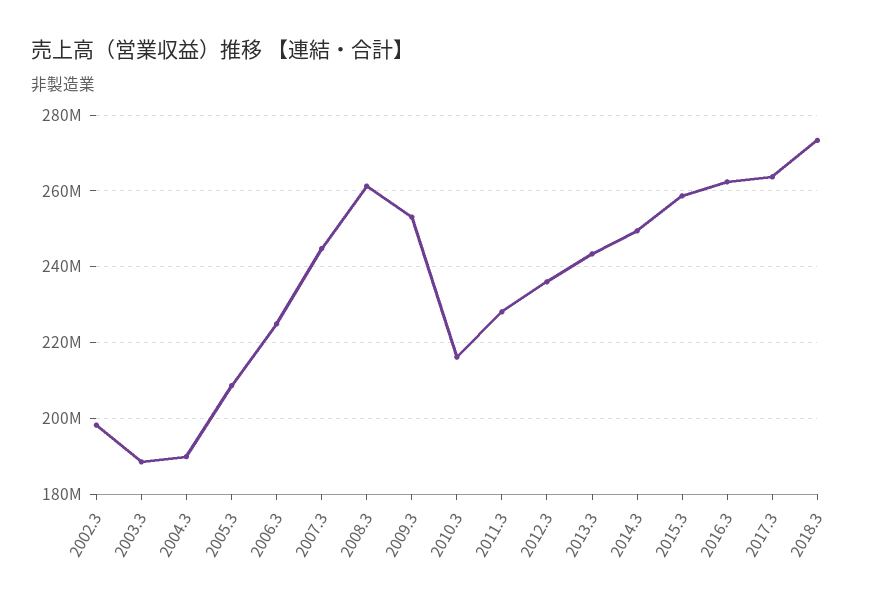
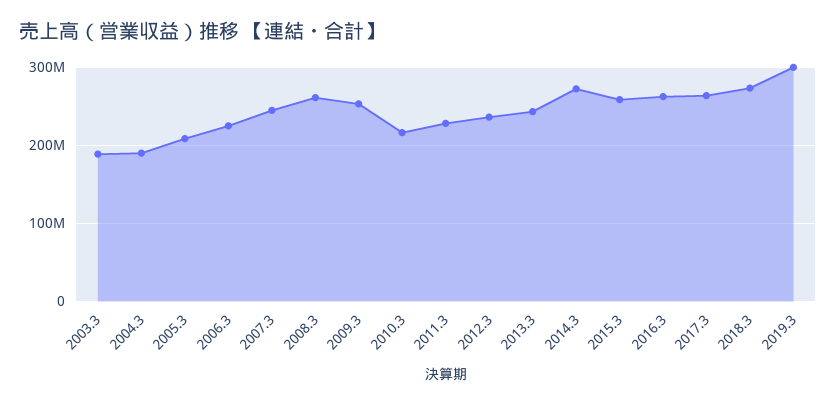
2002.3: 198000000 -> none
2014.3: 250000000 -> 270000000
2019.3: none -> 300000000

